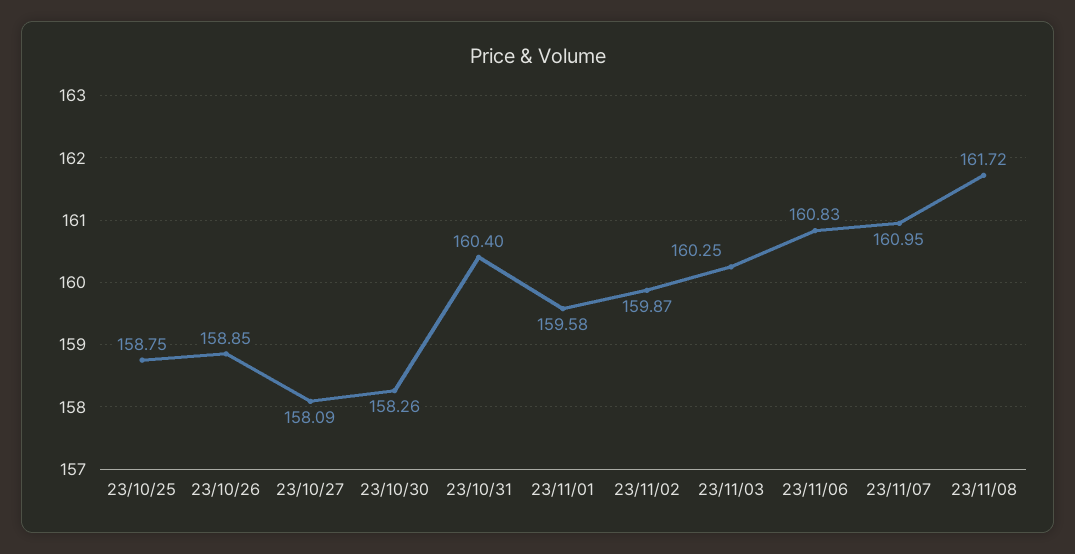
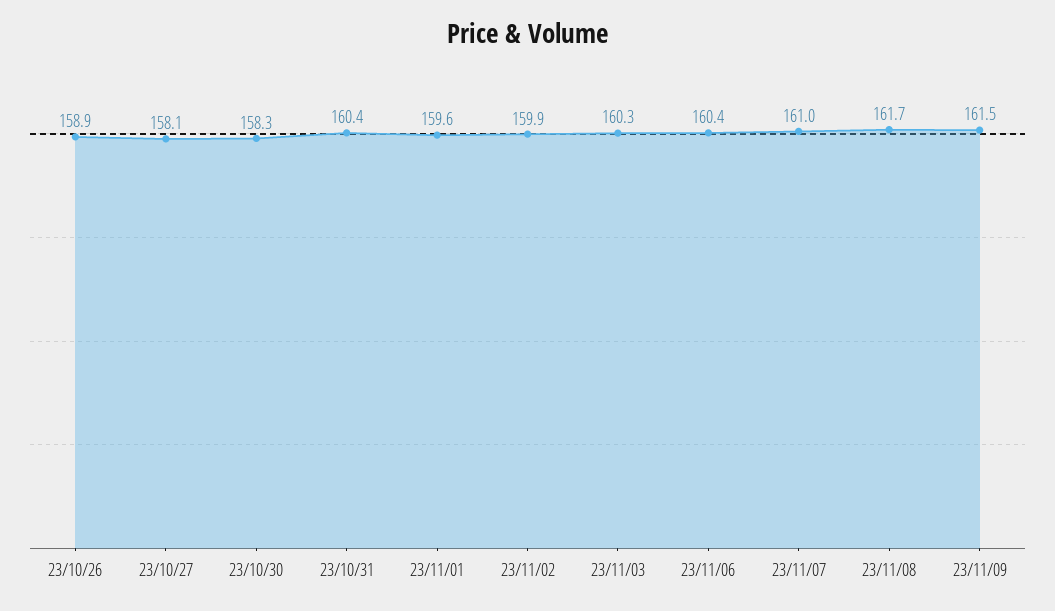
23/10/25: 158.75 -> none
23/11/06: 160.83 -> 160.4
23/11/09: none -> 161.5

